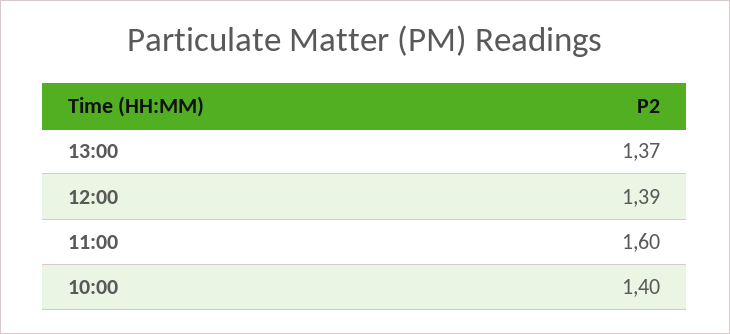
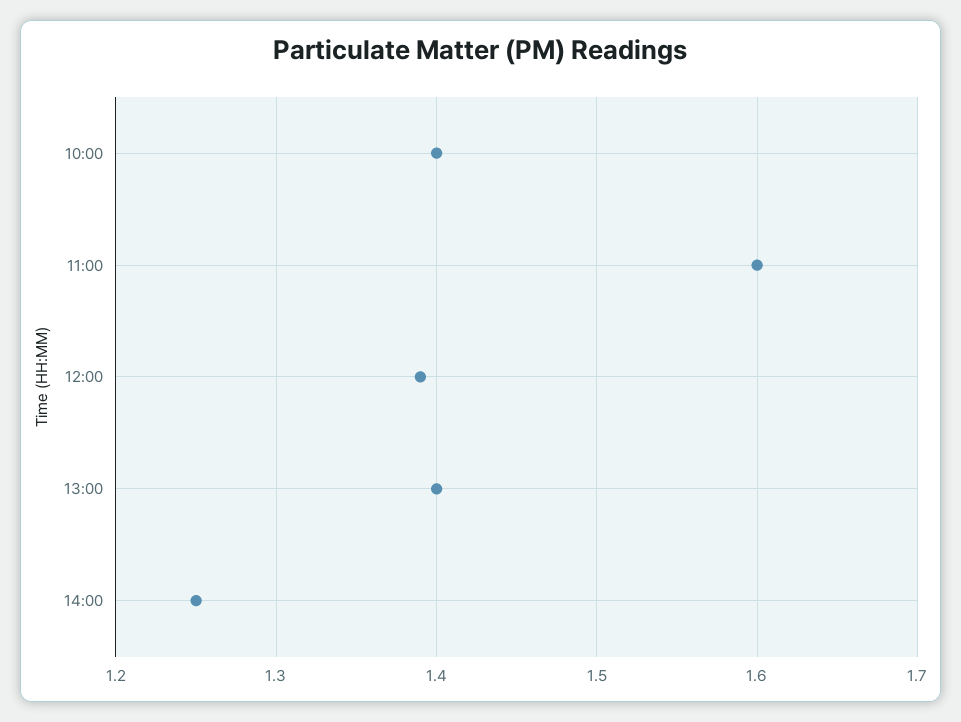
13:00: 1.37 -> 1.4
14:00: none -> 1.25

